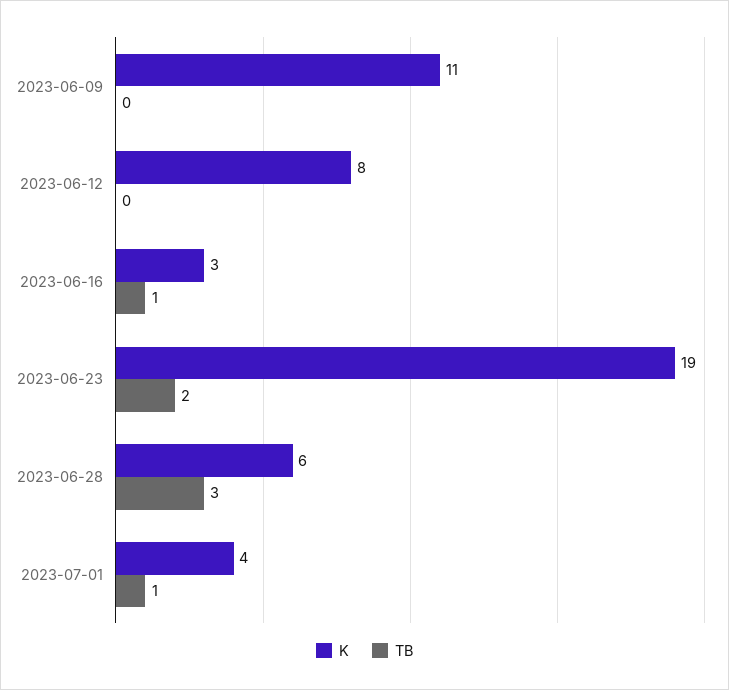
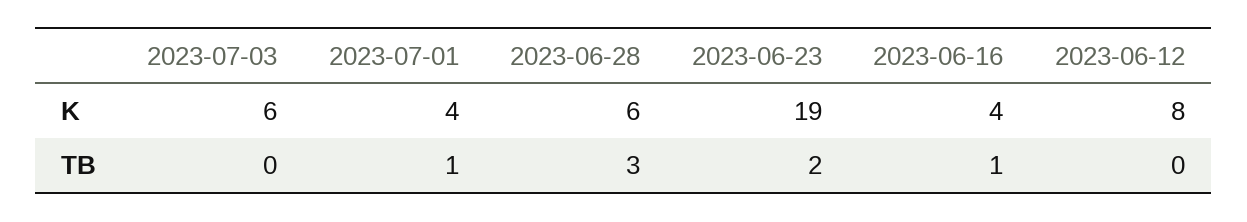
K, 2023-06-09: 11 -> none
TB, 2023-06-09: 0 -> none
K, 2023-06-16: 3 -> 4
K, 2023-07-03: none -> 6
TB, 2023-07-03: none -> 0

